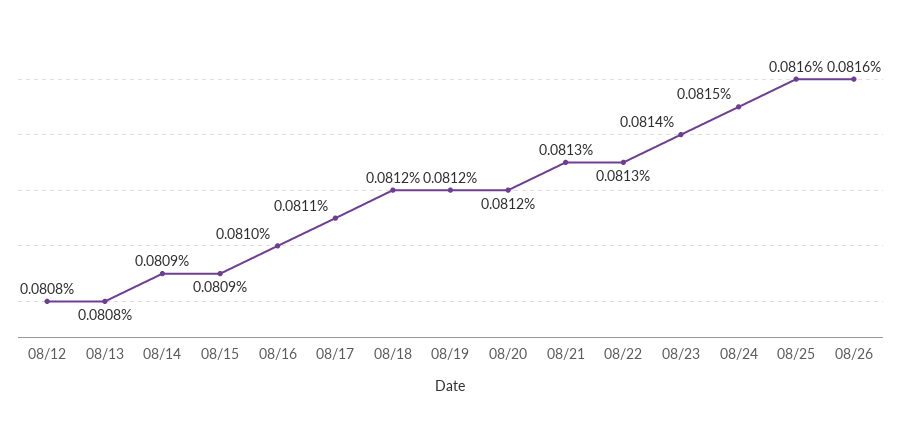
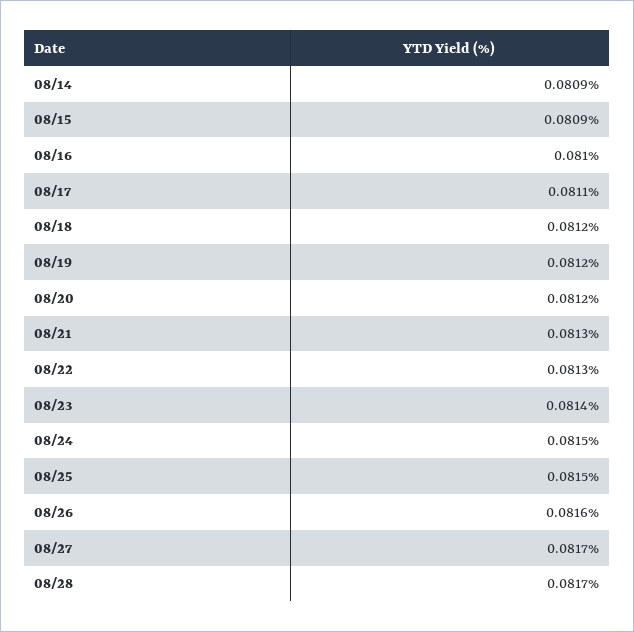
08/12: 0.0808 -> none
08/13: 0.0808 -> none
08/25: 0.0816 -> 0.0815
08/27: none -> 0.0817
08/28: none -> 0.0817

